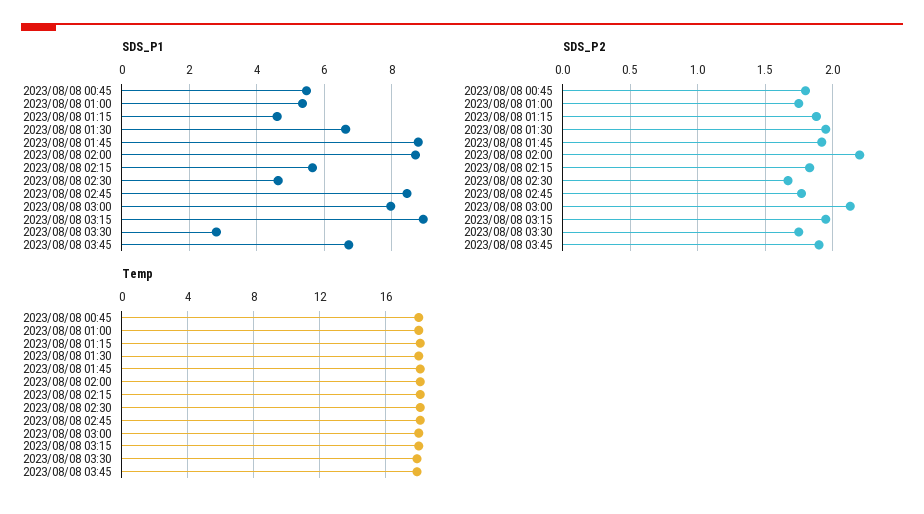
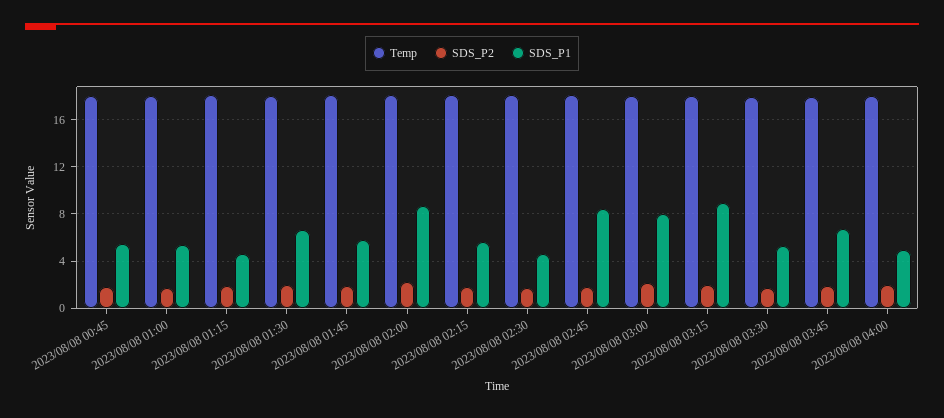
SDS_P1, 2023/08/08 01:45: 8.8 -> 6
SDS_P1, 2023/08/08 03:30: 2.8 -> 5
Temp, 2023/08/08 04:00: none -> 18
SDS_P2, 2023/08/08 04:00: none -> 2
SDS_P1, 2023/08/08 04:00: none -> 5

